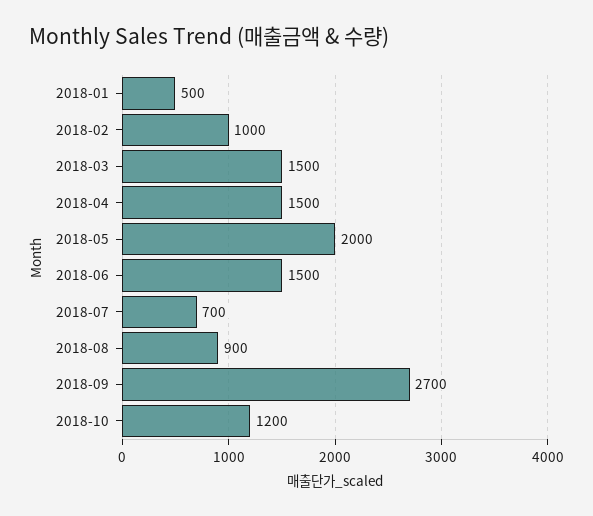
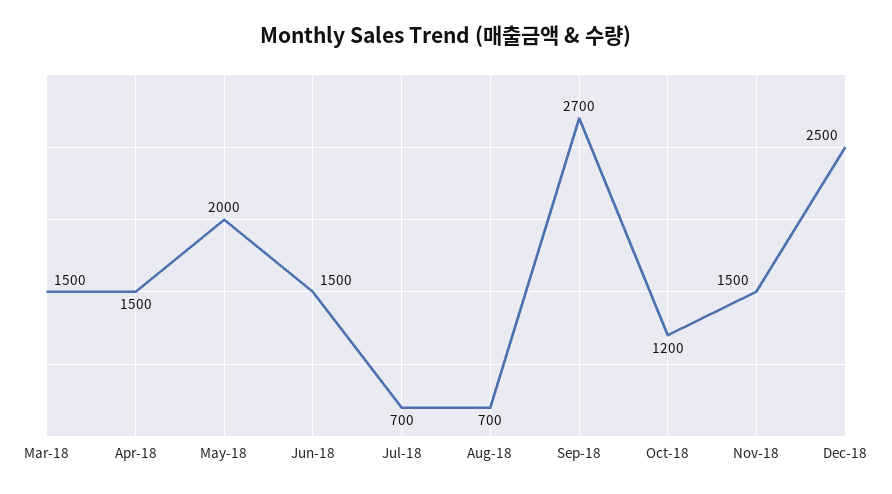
2018-01: 500 -> none
2018-02: 1000 -> none
2018-08: 900 -> 700
Nov-18: none -> 1500
Dec-18: none -> 2500

